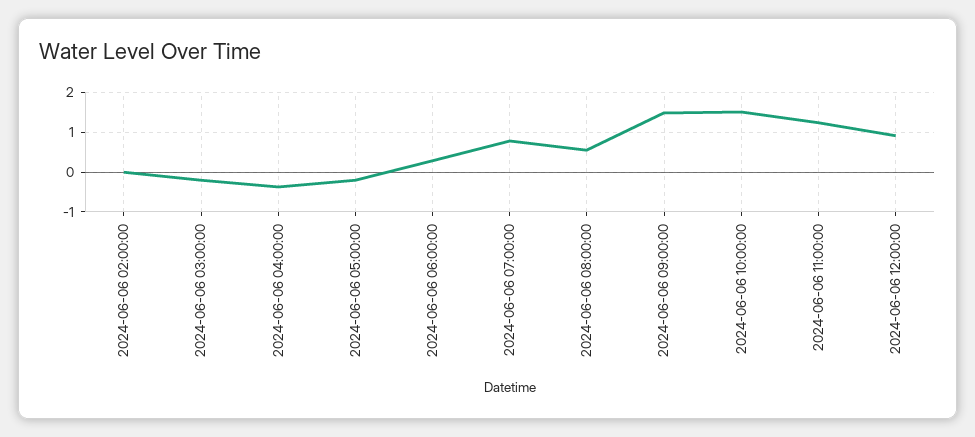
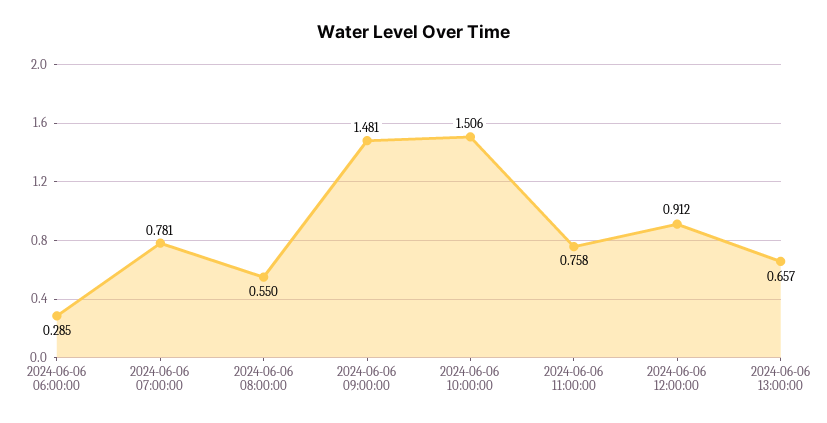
2024-06-06 02:00:00: 0 -> none
2024-06-06 03:00:00: -0.2 -> none
2024-06-06 04:00:00: -0.4 -> none
2024-06-06 05:00:00: -0.2 -> none
2024-06-06 11:00:00: 1.2 -> 0.758
2024-06-06 13:00:00: none -> 0.657

